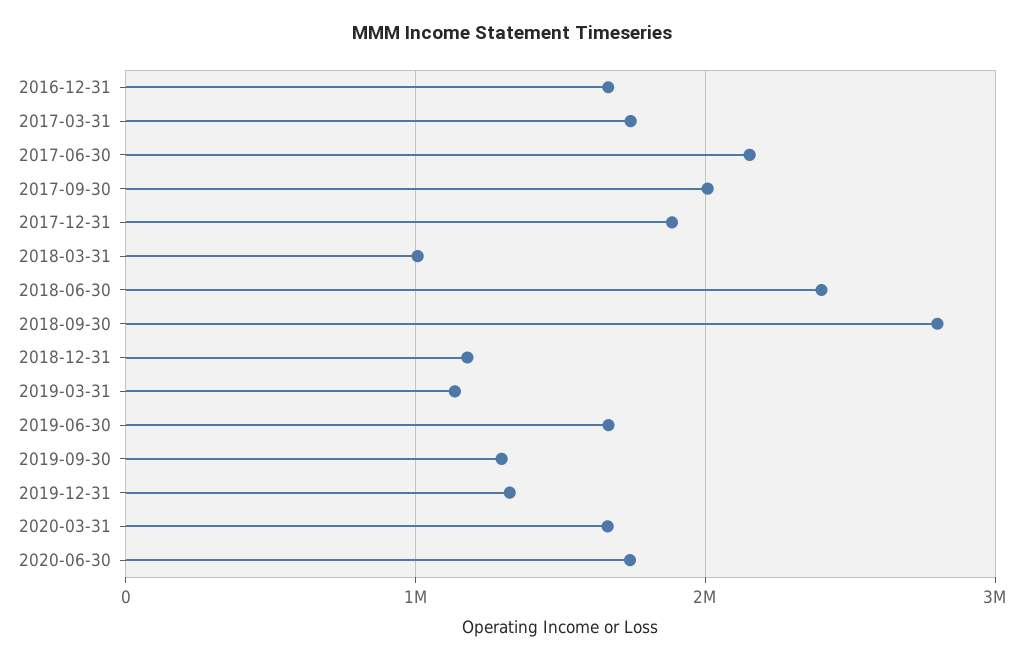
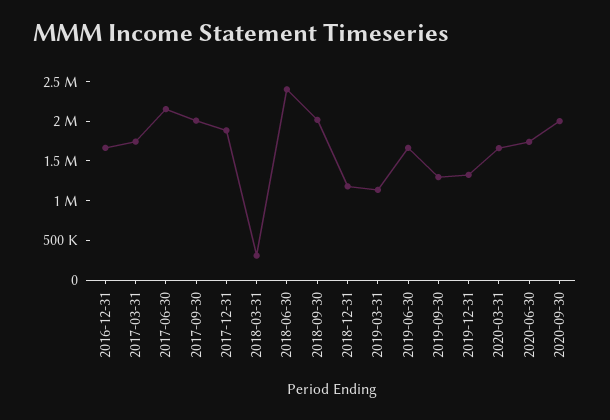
2018-03-31: 1000000 -> 250000
2018-09-30: 2800000 -> 2000000
2020-09-30: none -> 2000000

